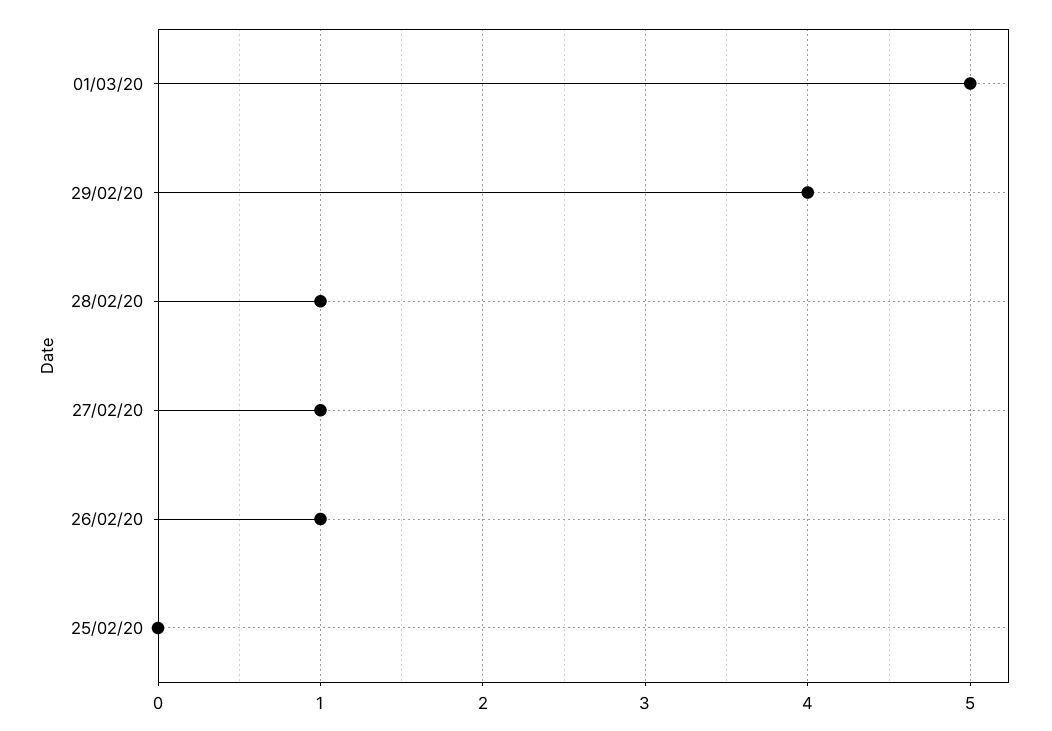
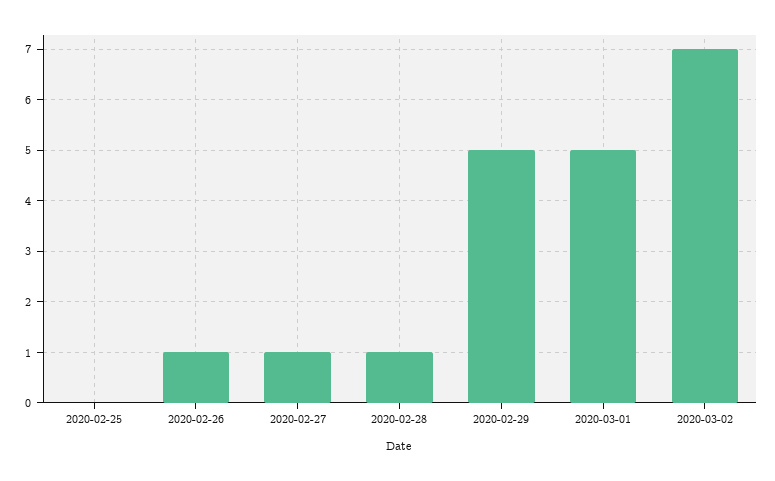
29/02/20: 4 -> 5
2020-03-02: none -> 7

